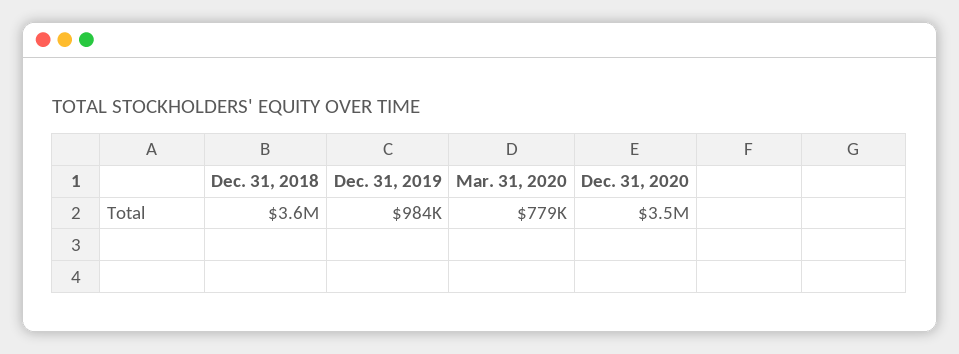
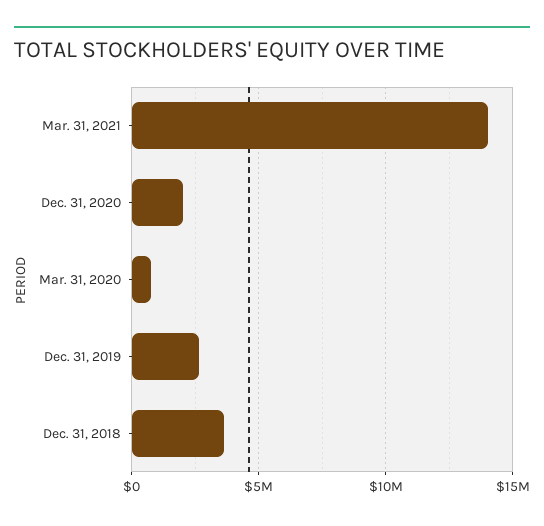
Dec. 31, 2019: 984000 -> 2500000
Dec. 31, 2020: 3500000 -> 2000000
Mar. 31, 2021: none -> 14000000

